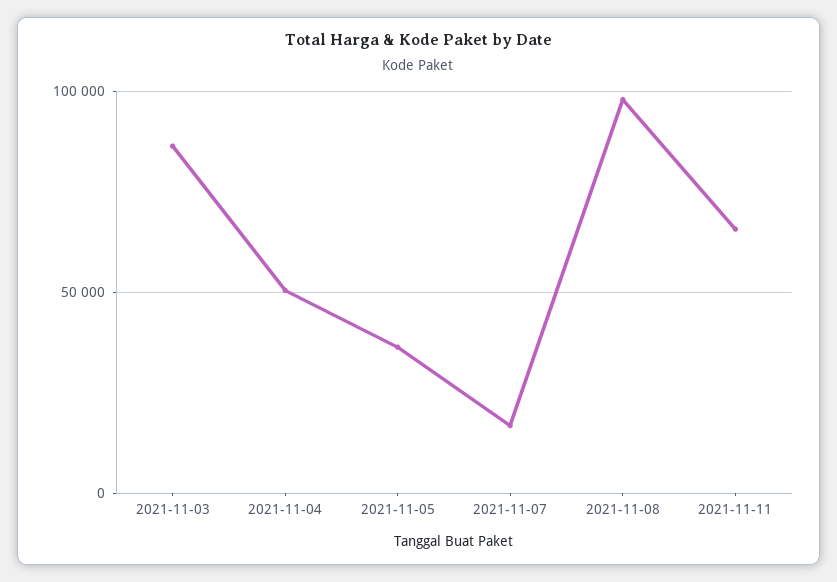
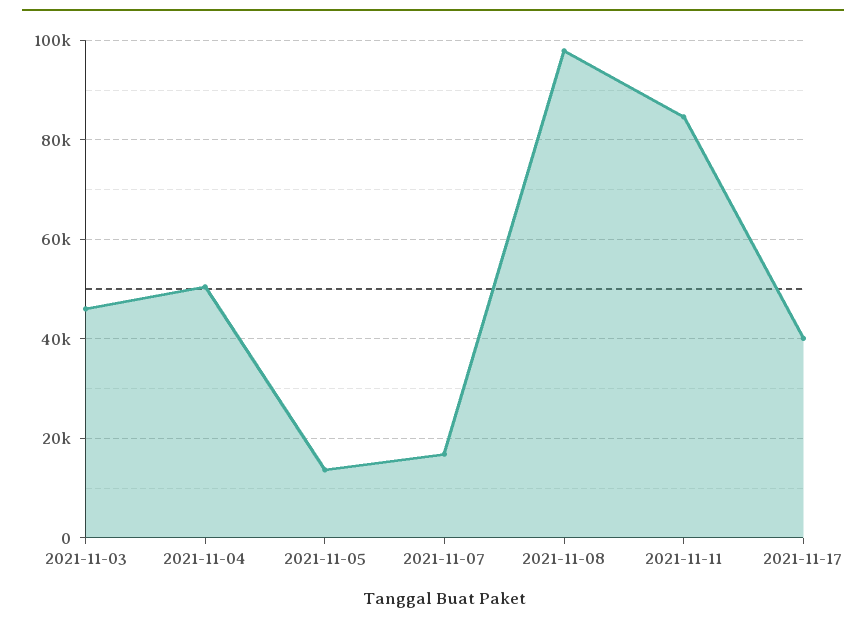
2021-11-03: 85000 -> 46000
2021-11-05: 35000 -> 14000
2021-11-11: 65000 -> 84000
2021-11-17: none -> 40000

